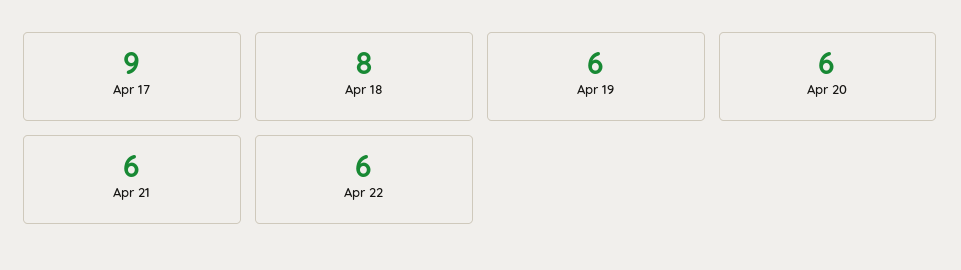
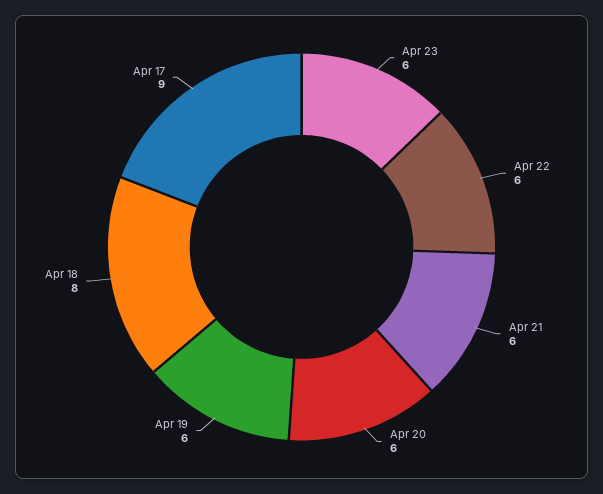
Apr 23: none -> 6

